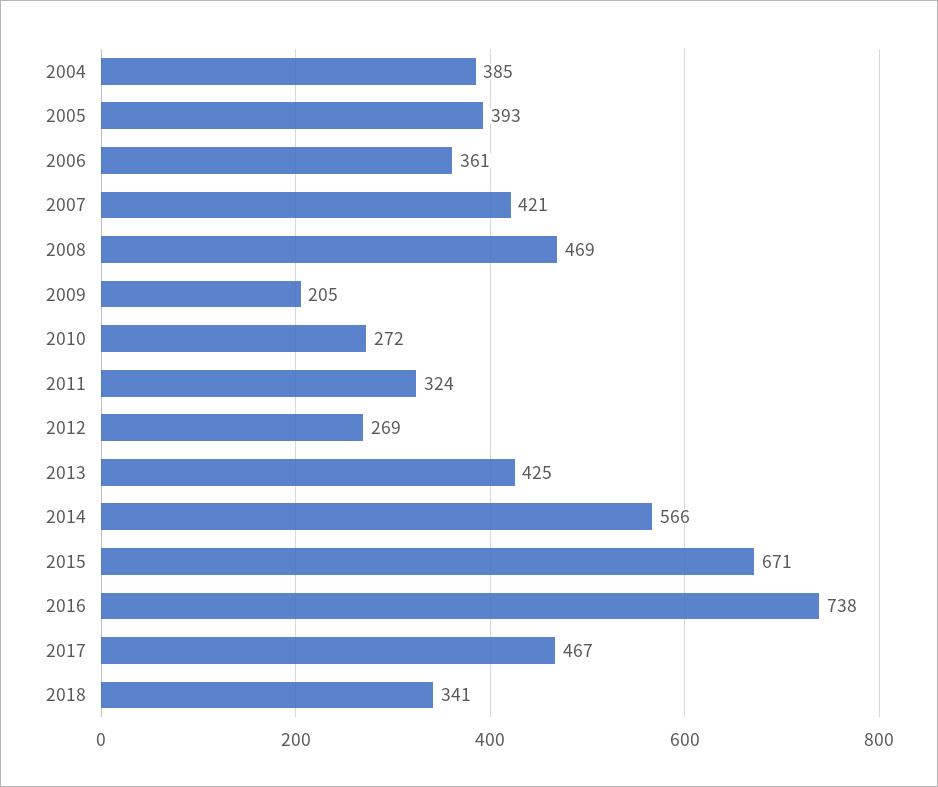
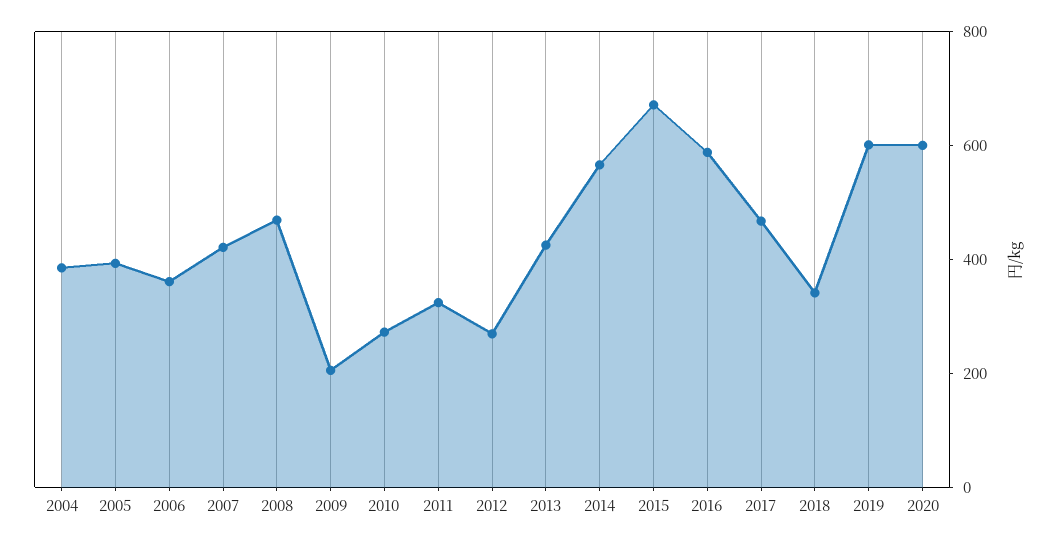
2016: 738 -> 600
2019: none -> 600
2020: none -> 600

